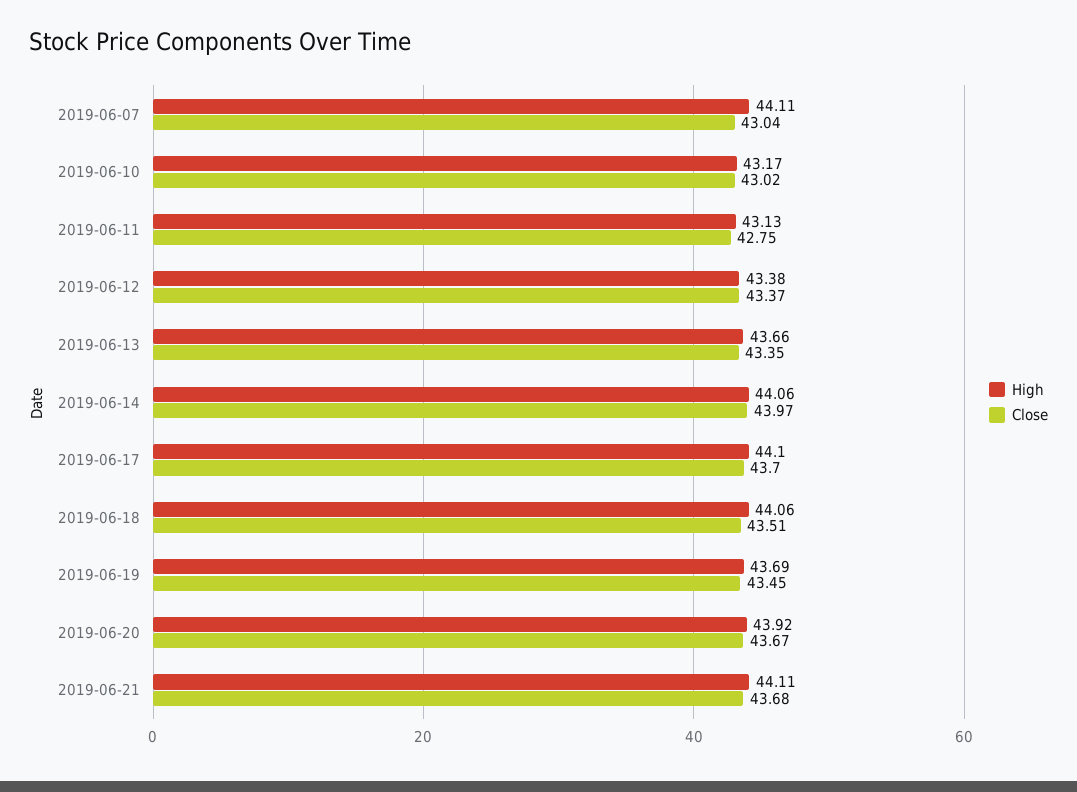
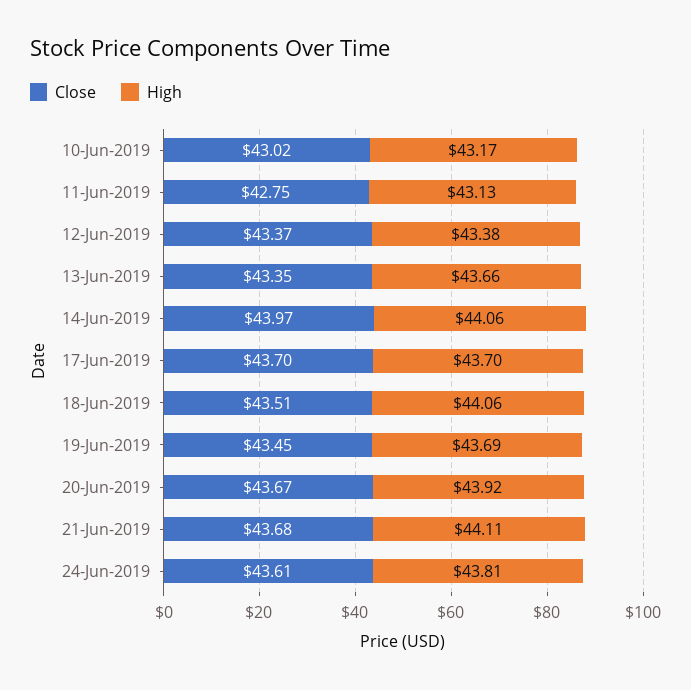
High, 2019-06-07: 44.11 -> none
Close, 2019-06-07: 43.04 -> none
High, 2019-06-17: 44.1 -> 43.7
Close, 24-Jun-2019: none -> 43.61
High, 24-Jun-2019: none -> 43.81

